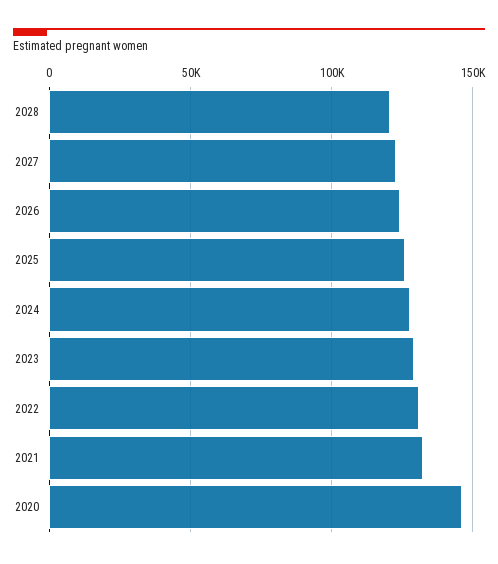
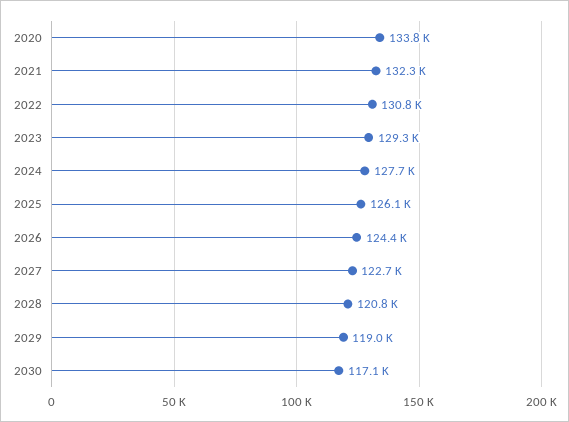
2020: 145000 -> 133800
2029: none -> 119000
2030: none -> 117100

